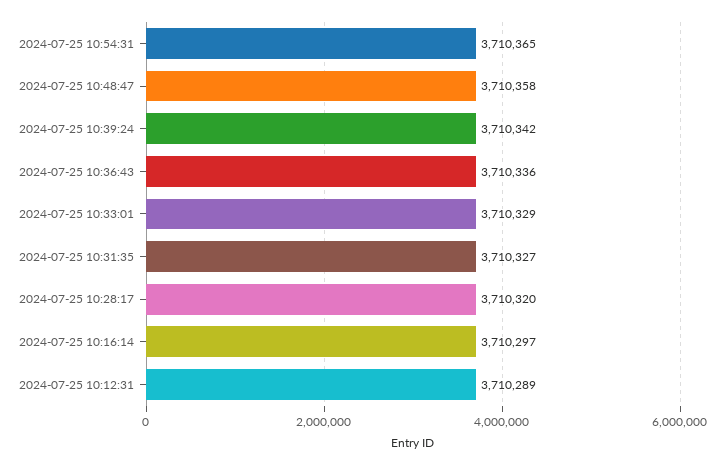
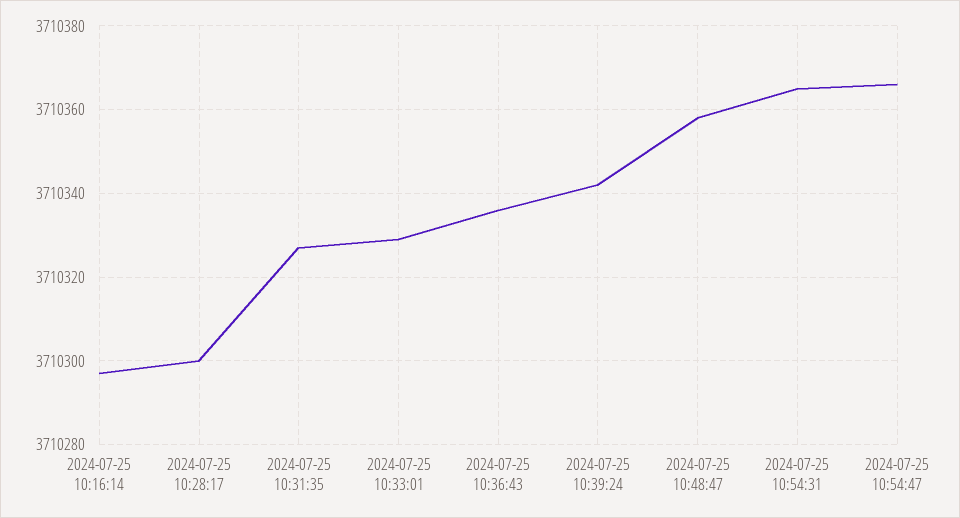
2024-07-25 10:28:17: 3710320 -> 3710300
2024-07-25 10:12:31: 3710289 -> none
2024-07-25 10:54:47: none -> 3710365

